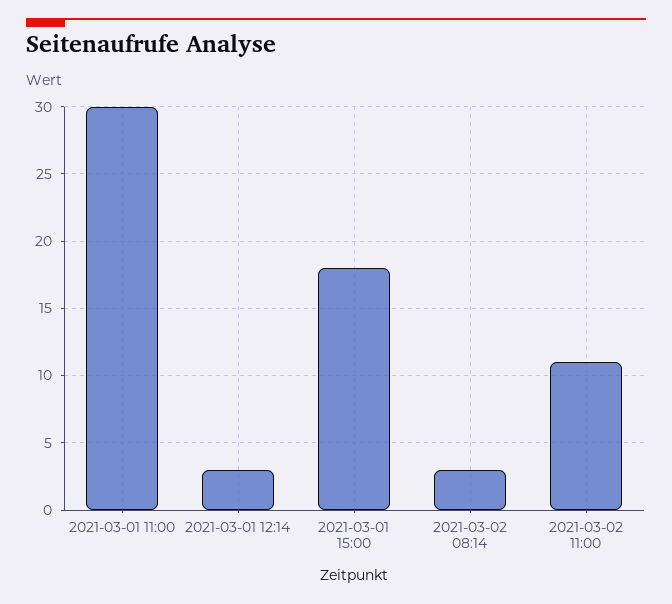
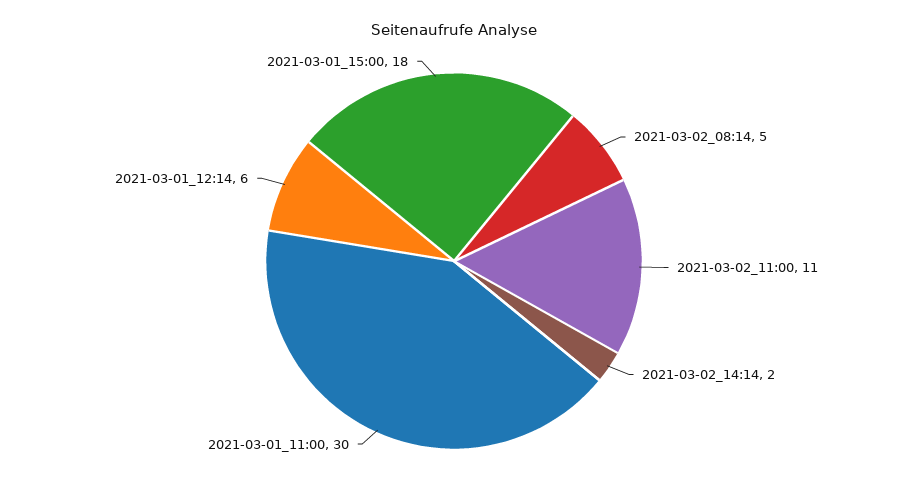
2021-03-01 12:14: 3 -> 6
2021-03-02 08:14: 3 -> 5
2021-03-02_14:14: none -> 2

